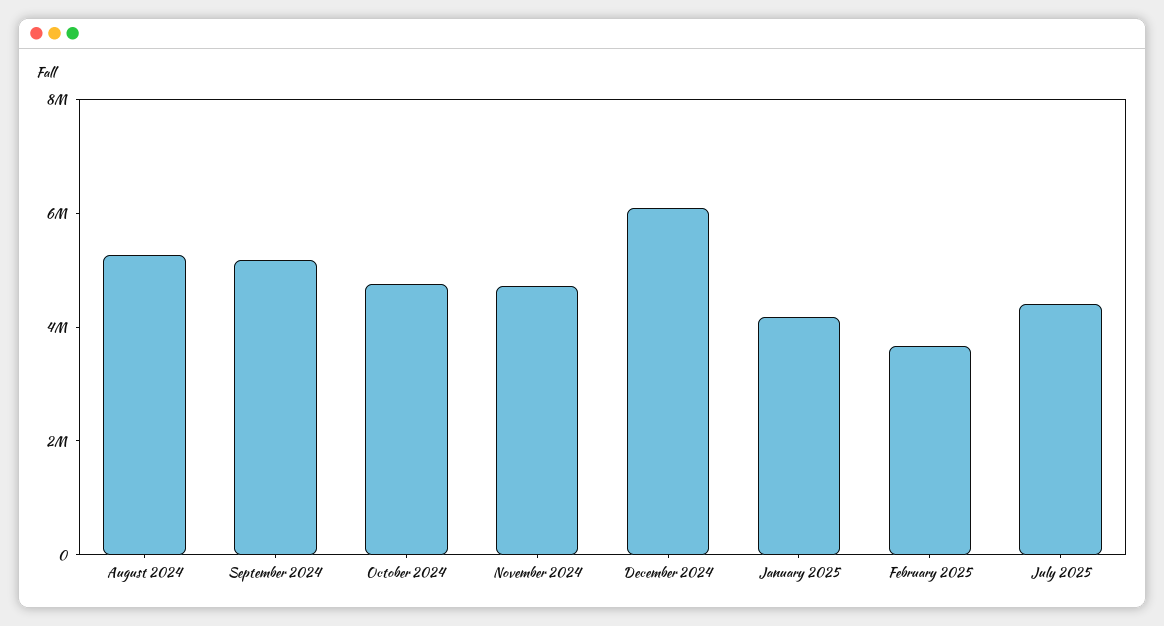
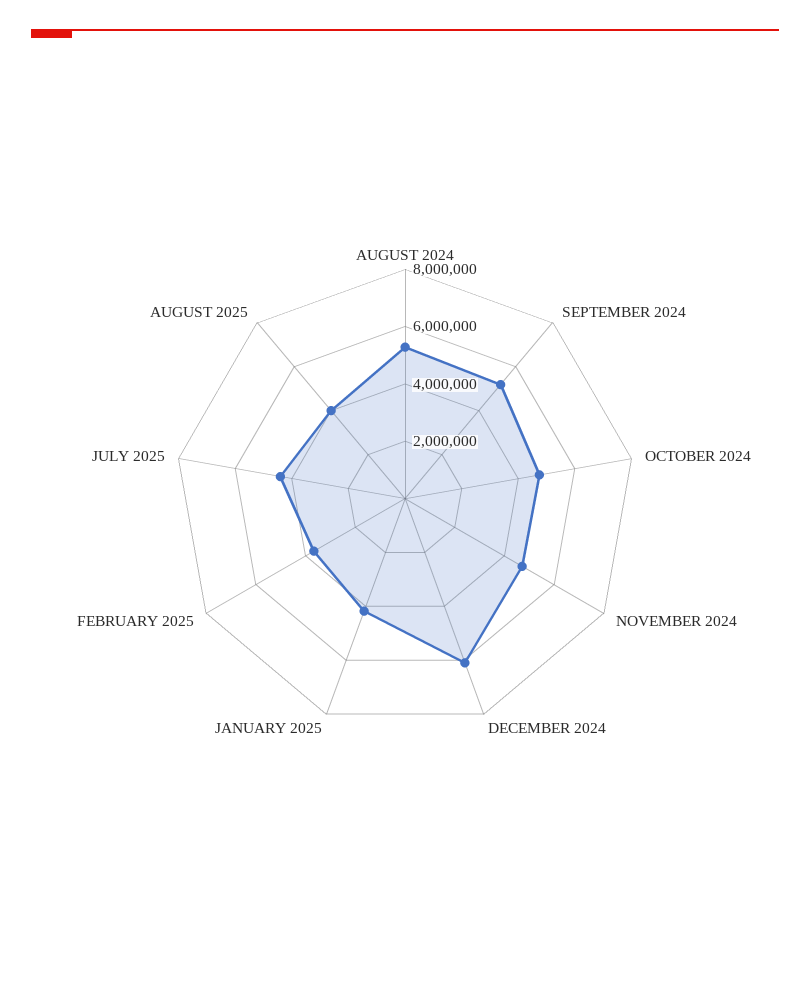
AUGUST 2025: none -> 4000000

